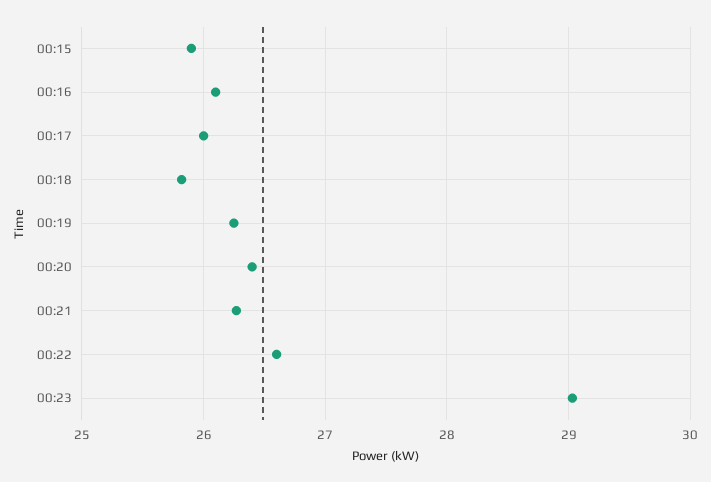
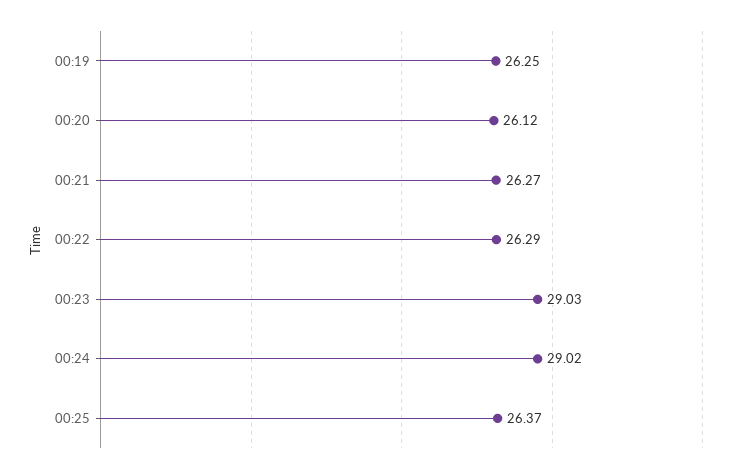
00:15: 25.9 -> none
00:16: 26.1 -> none
00:17: 26 -> none
00:18: 25.8 -> none
00:20: 26.4 -> 26.12
00:22: 26.6 -> 26.29
00:24: none -> 29.02
00:25: none -> 26.37

